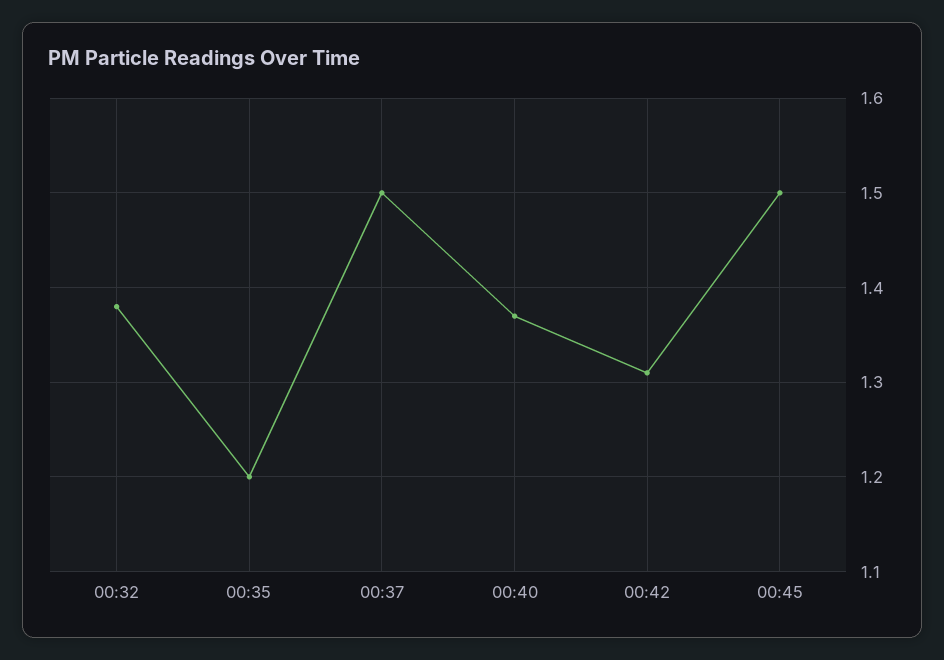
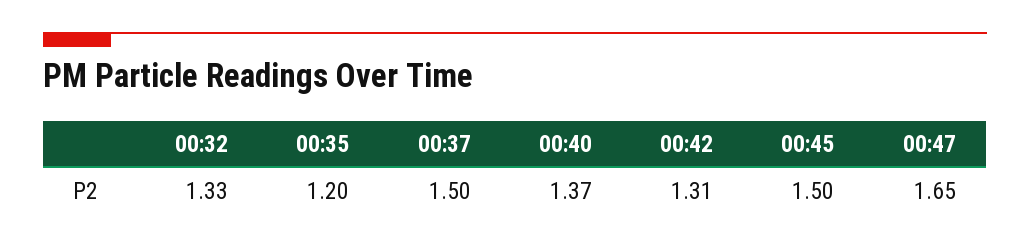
00:32: 1.38 -> 1.33
00:47: none -> 1.65

